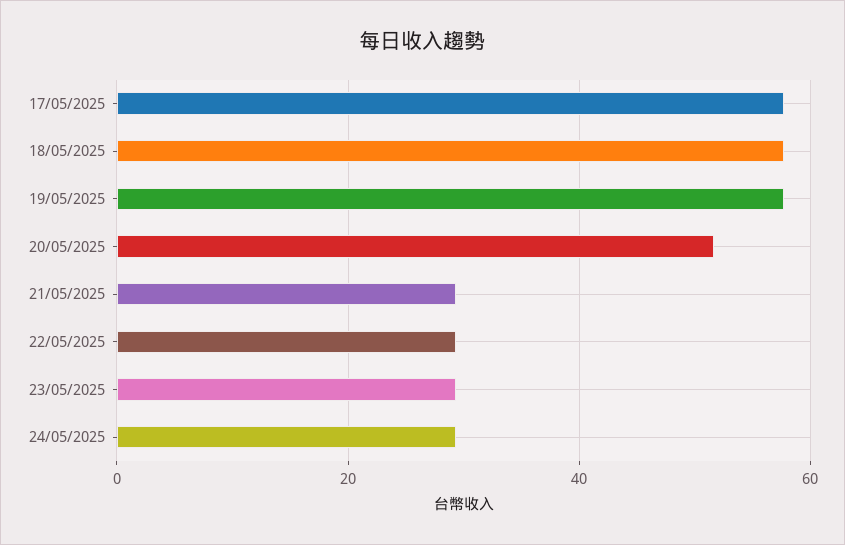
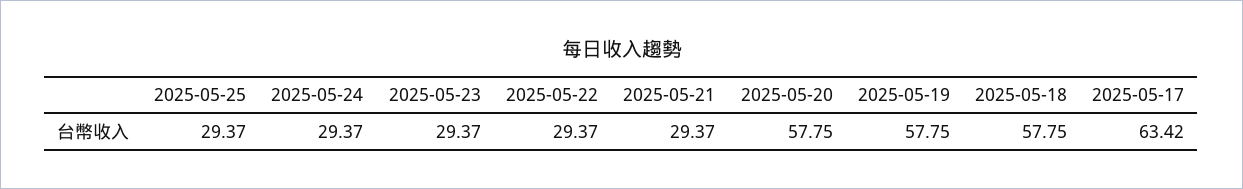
17/05/2025: 58 -> 63.42
20/05/2025: 52 -> 57.75
2025-05-25: none -> 29.37

